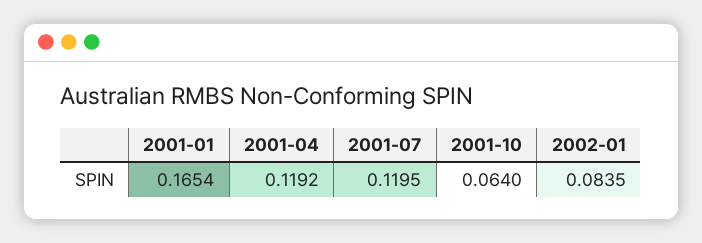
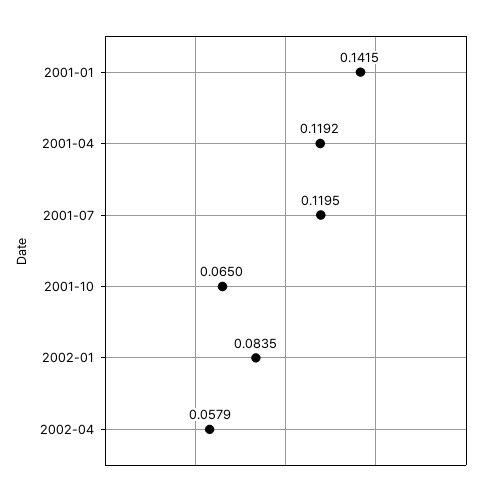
2001-01: 0.1654 -> 0.1415
2001-10: 0.064 -> 0.065
2002-04: none -> 0.0579

